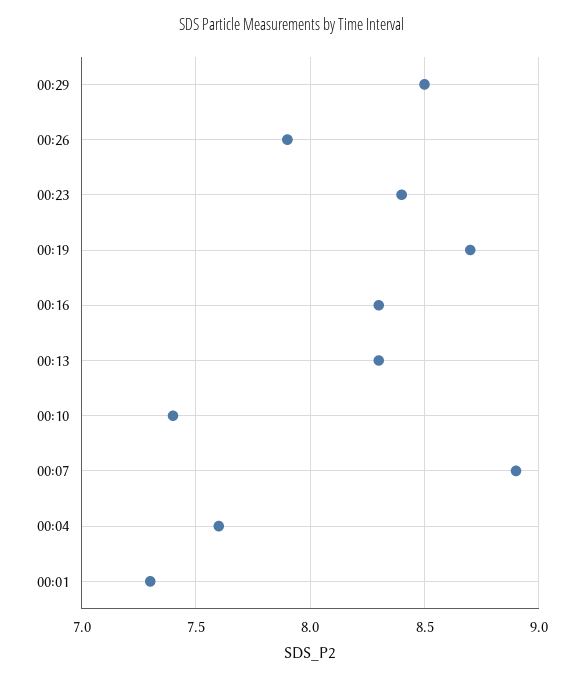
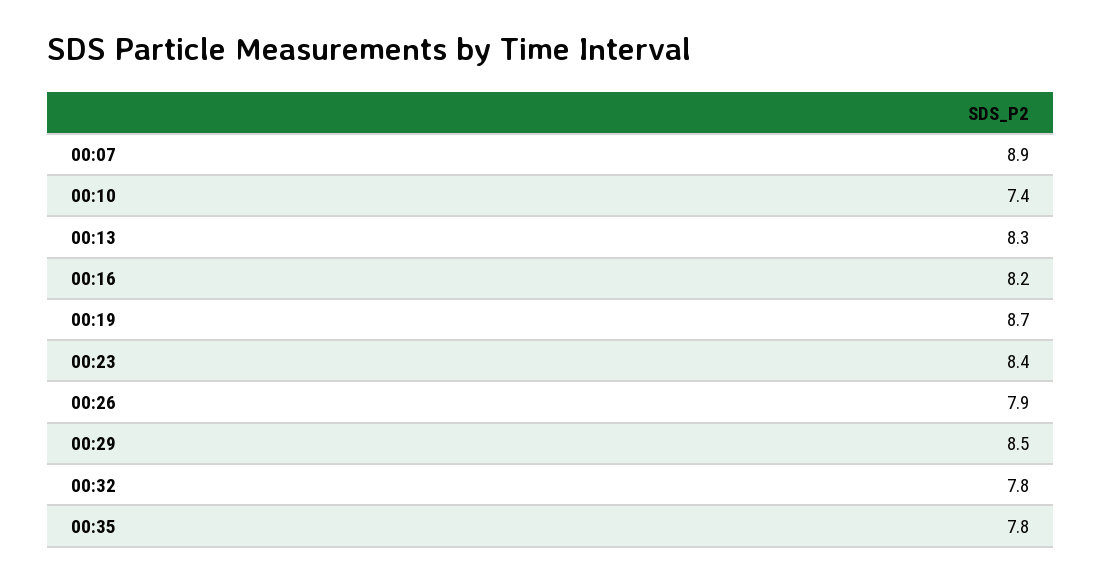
00:16: 8.3 -> 8.2
00:04: 7.6 -> none
00:01: 7.3 -> none
00:32: none -> 7.8
00:35: none -> 7.8

